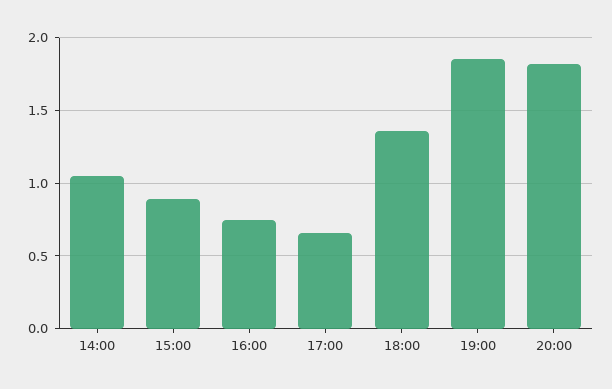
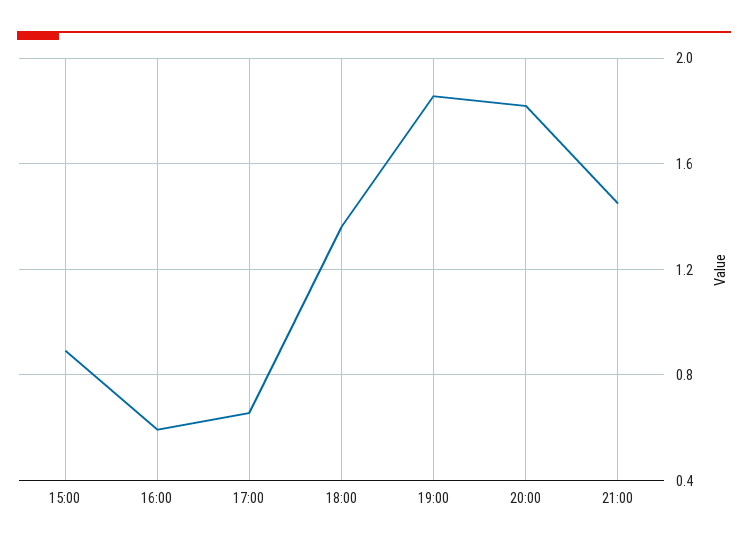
14:00: 1.05 -> none
16:00: 0.75 -> 0.6
21:00: none -> 1.45

